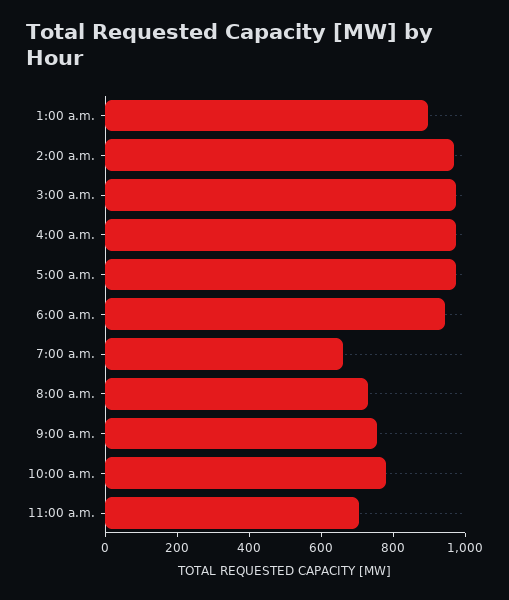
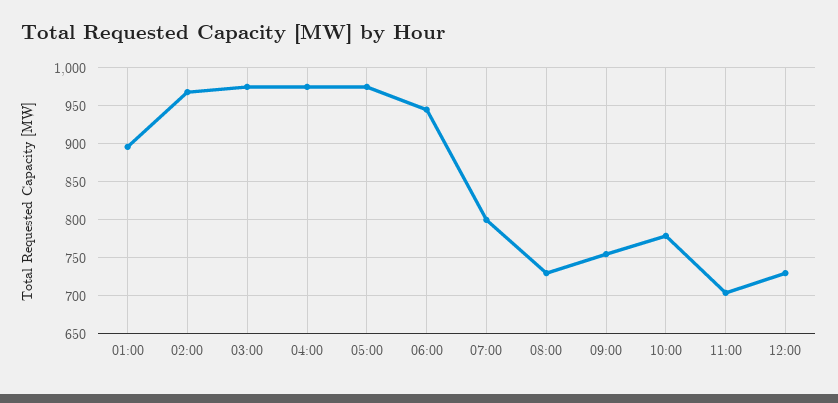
7:00 a.m.: 650 -> 800
12:00: none -> 730

